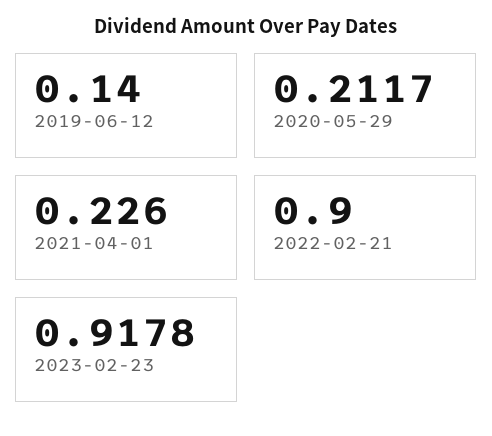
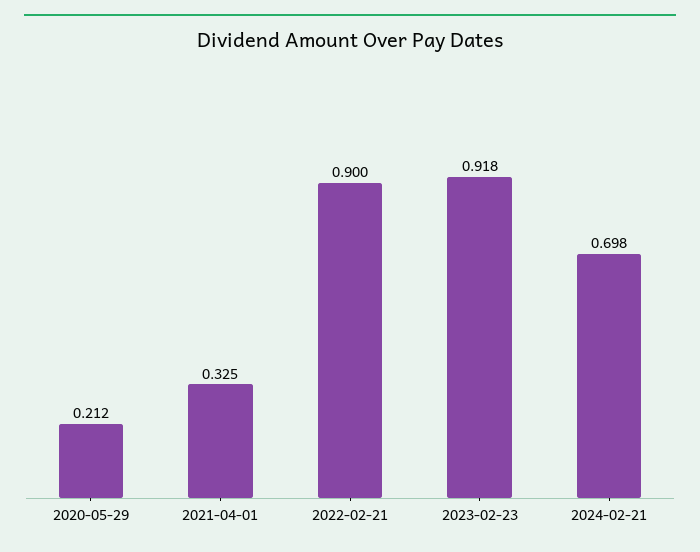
2019-06-12: 0.14 -> none
2021-04-01: 0.226 -> 0.325
2024-02-21: none -> 0.698

